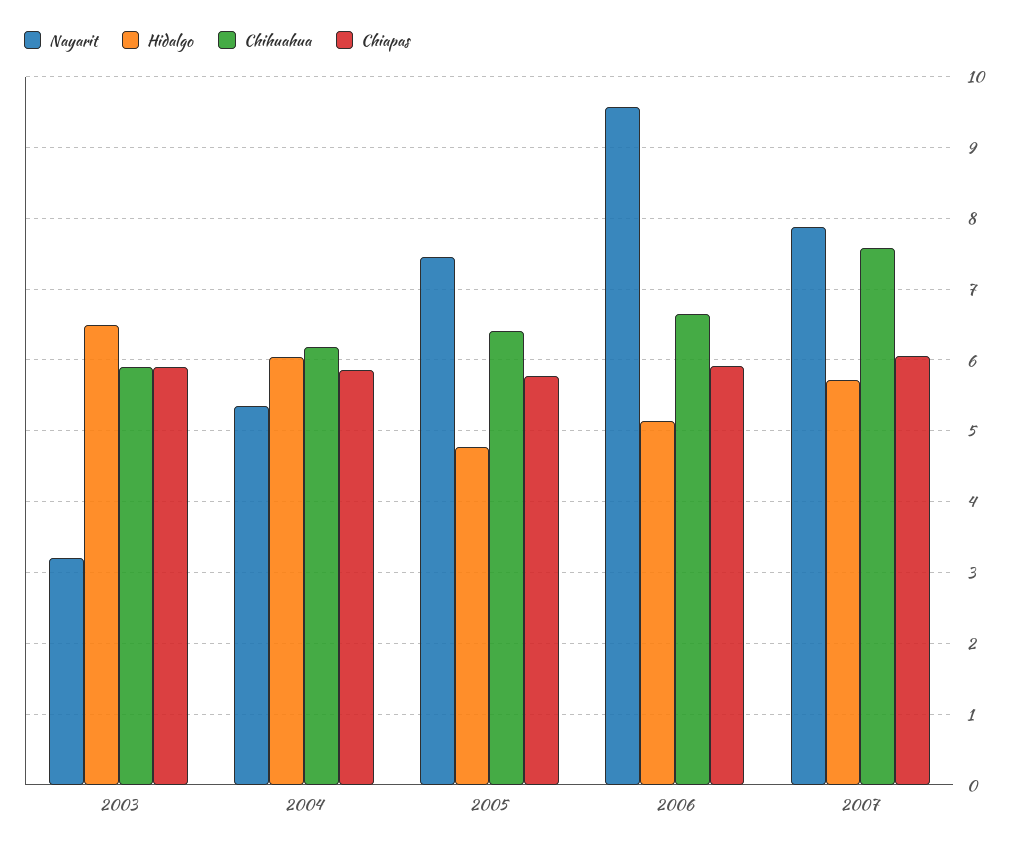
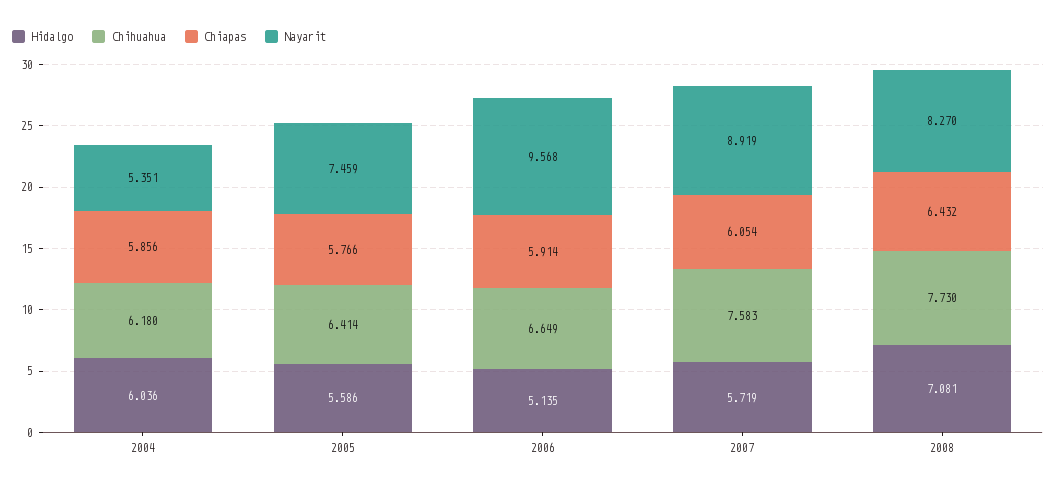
Nayarit, 2003: 3.2 -> none
Hidalgo, 2003: 6.5 -> none
Chihuahua, 2003: 5.9 -> none
Chiapas, 2003: 5.9 -> none
Hidalgo, 2005: 4.8 -> 5.586
Nayarit, 2007: 7.9 -> 8.919
Hidalgo, 2008: none -> 7.081
Chihuahua, 2008: none -> 7.73
Chiapas, 2008: none -> 6.432
Nayarit, 2008: none -> 8.27

